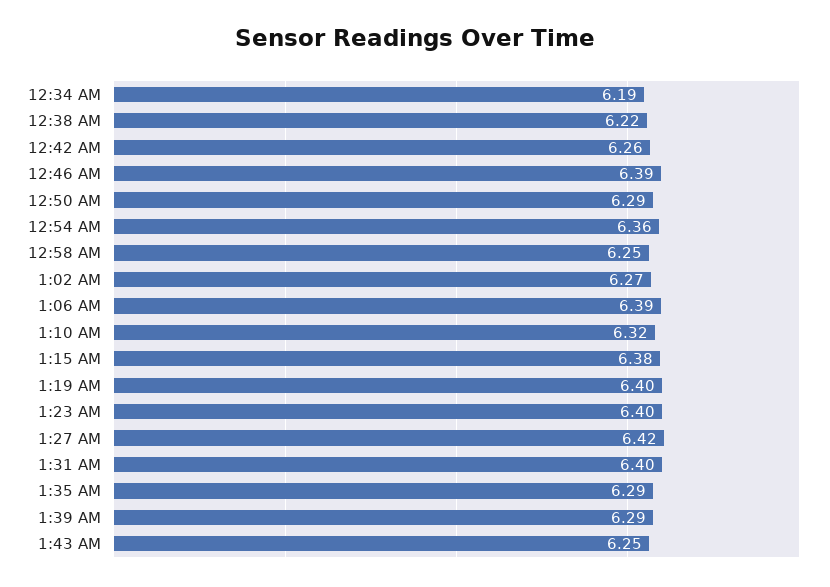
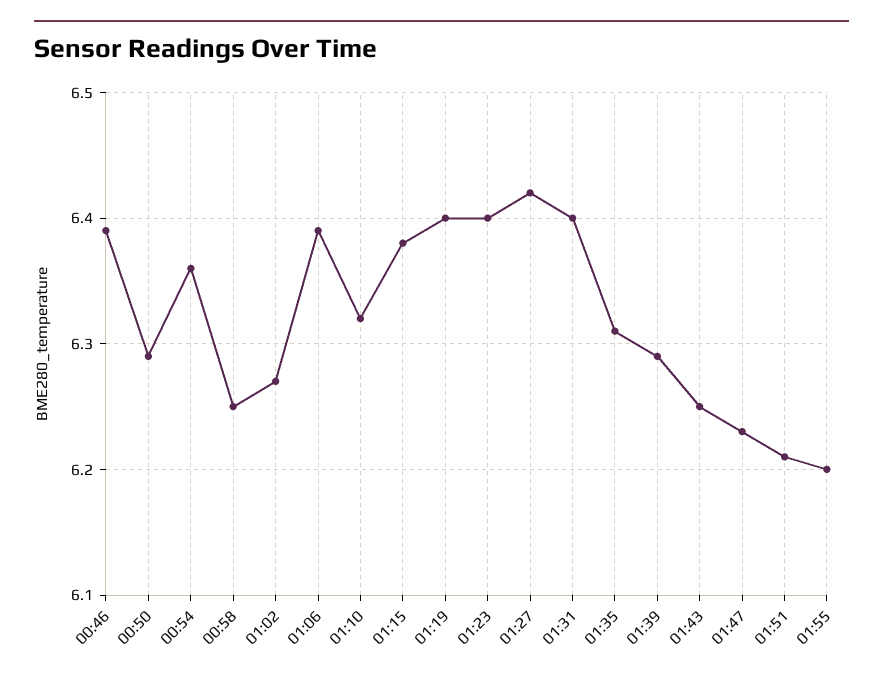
12:34 AM: 6.19 -> none
12:38 AM: 6.22 -> none
12:42 AM: 6.26 -> none
1:35 AM: 6.29 -> 6.31
01:47: none -> 6.23
01:51: none -> 6.21
01:55: none -> 6.2

